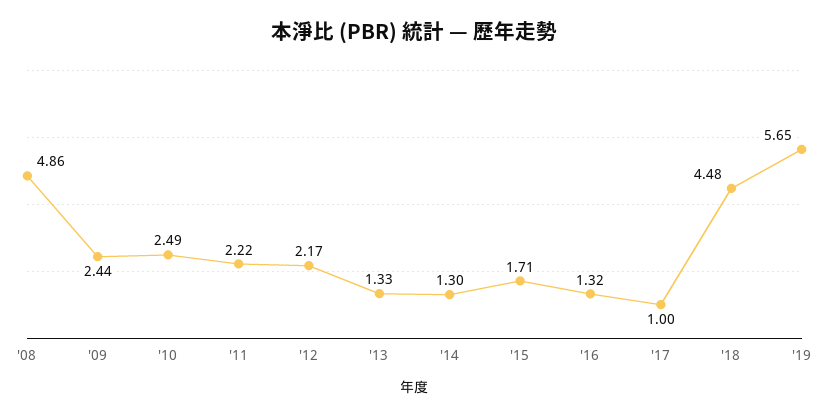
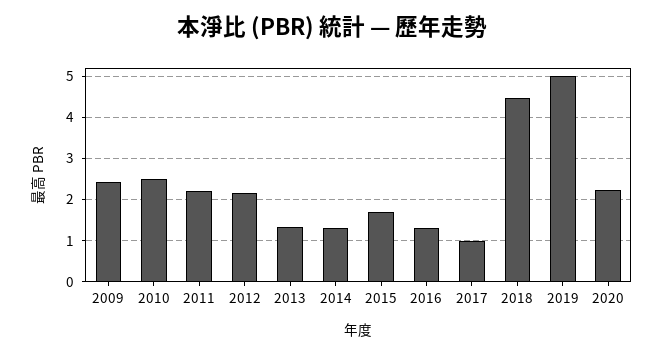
'08: 4.86 -> none
'19: 5.65 -> 5
2020: none -> 2.2

